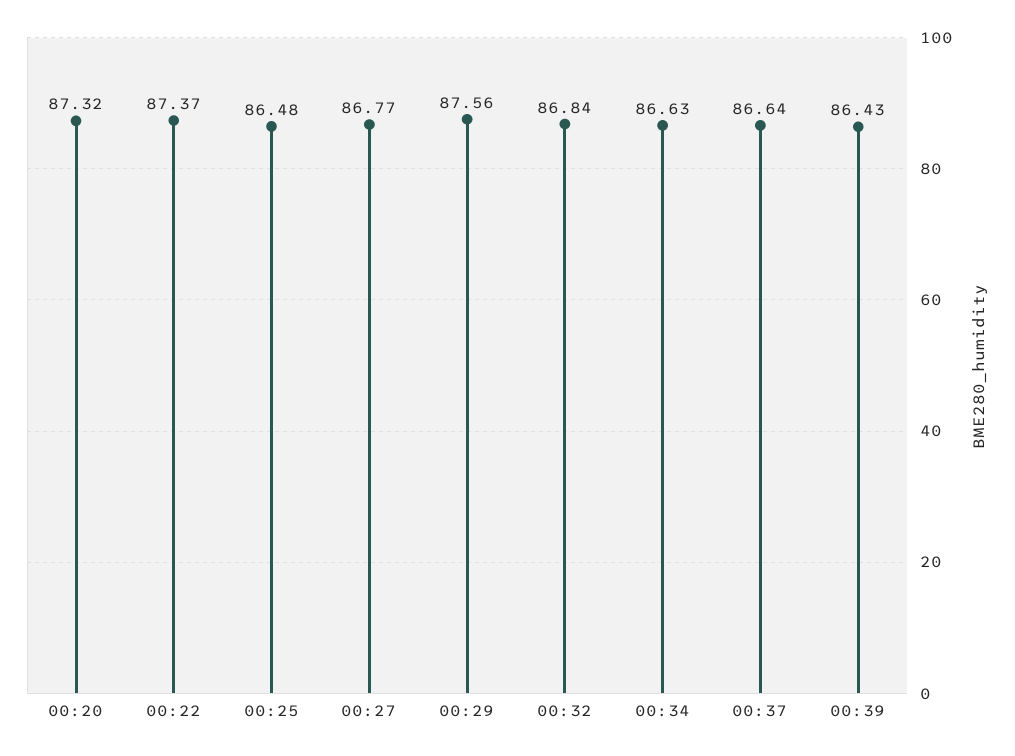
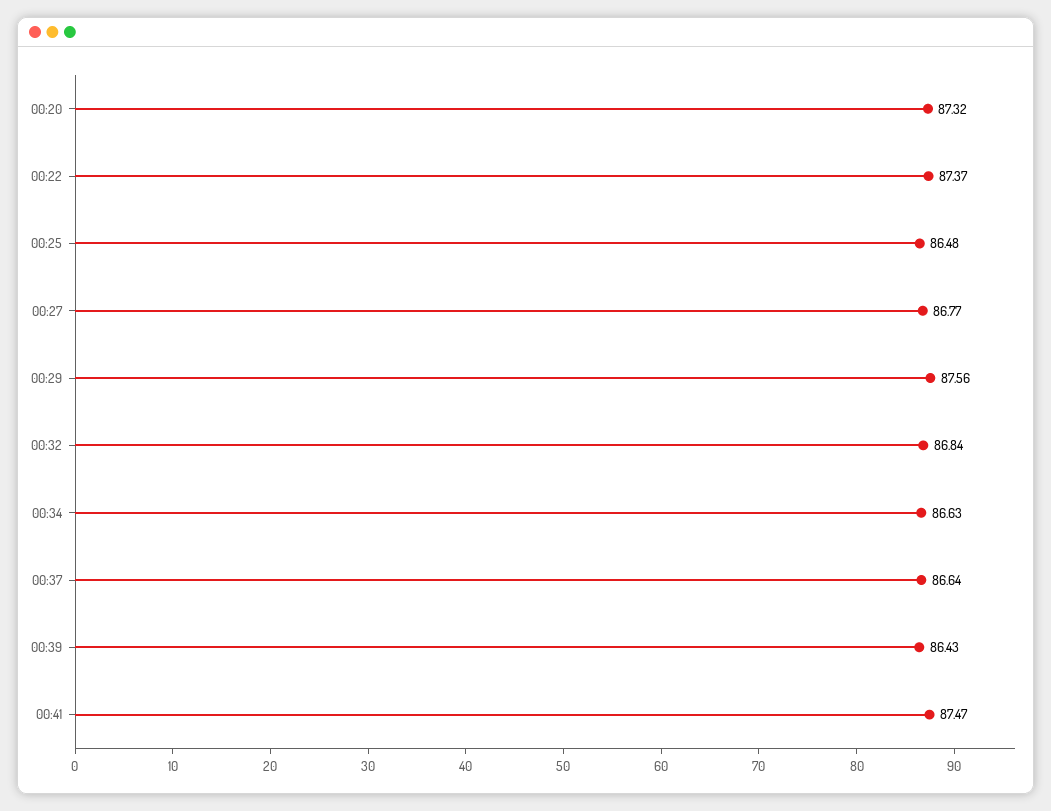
00:41: none -> 87.47

